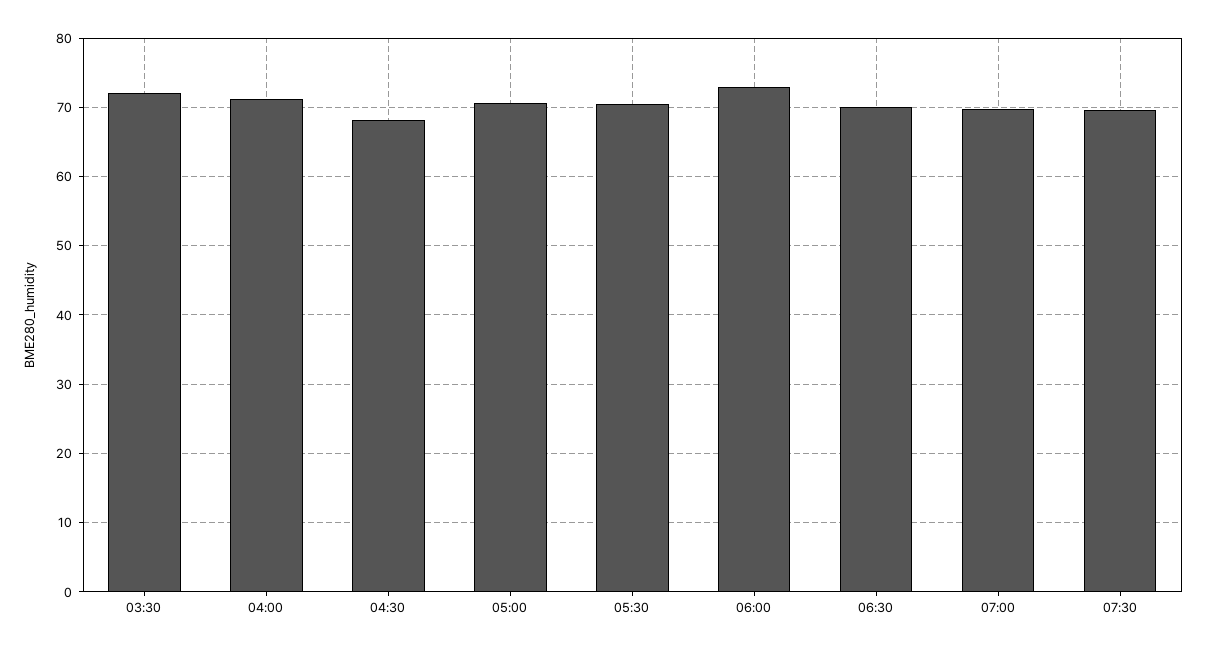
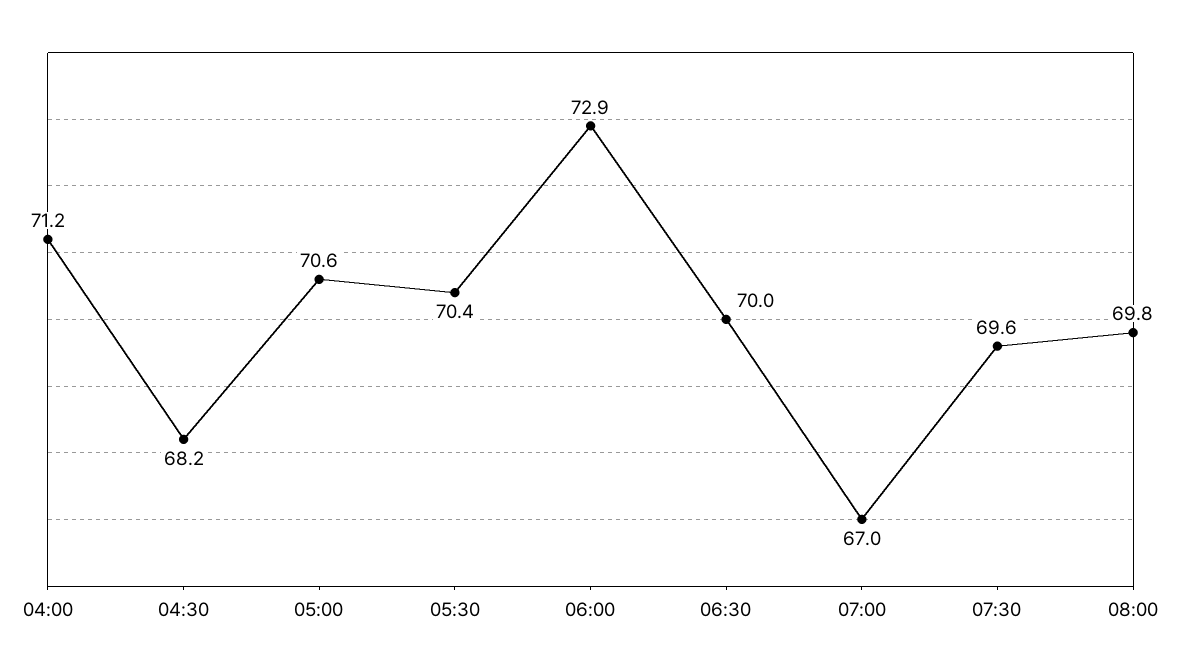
03:30: 72 -> none
07:00: 70 -> 67
08:00: none -> 69.8

